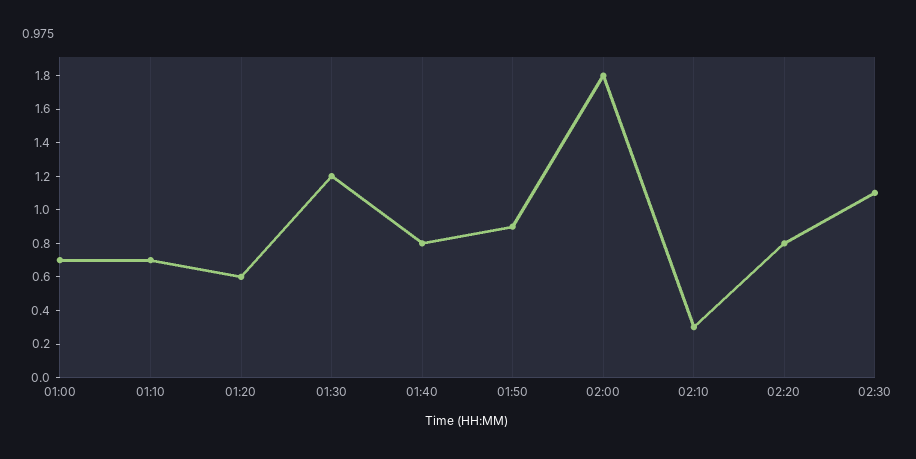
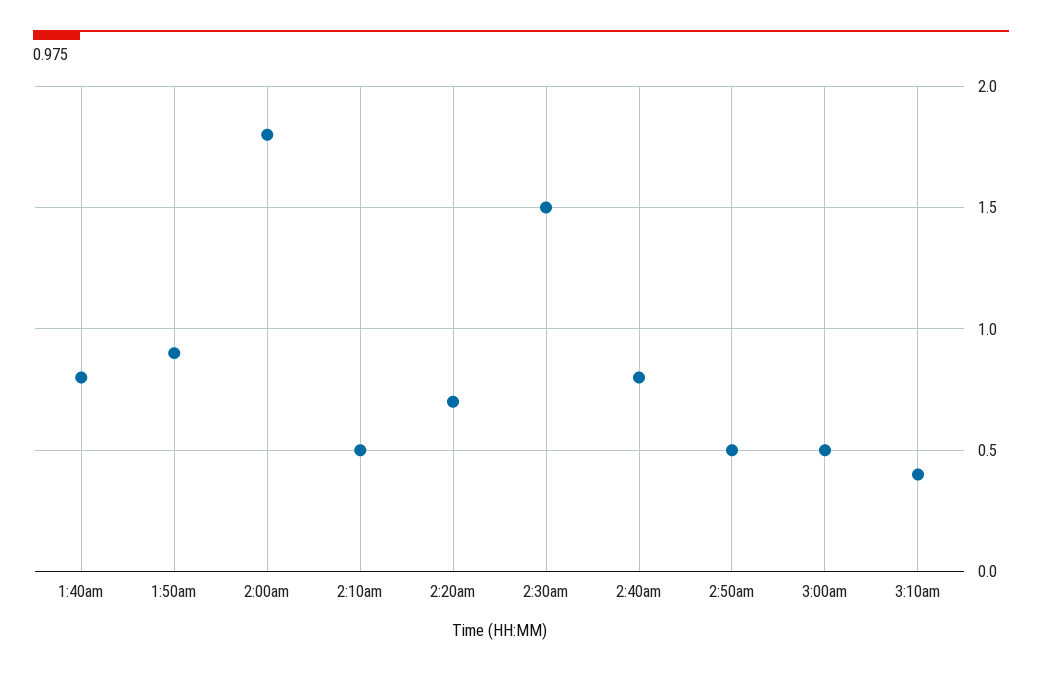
01:00: 0.7 -> none
01:10: 0.7 -> none
01:20: 0.6 -> none
01:30: 1.2 -> none
02:10: 0.3 -> 0.5
02:20: 0.8 -> 0.7
02:30: 1.1 -> 1.5
2:40am: none -> 0.8
2:50am: none -> 0.5
3:00am: none -> 0.5
3:10am: none -> 0.4

